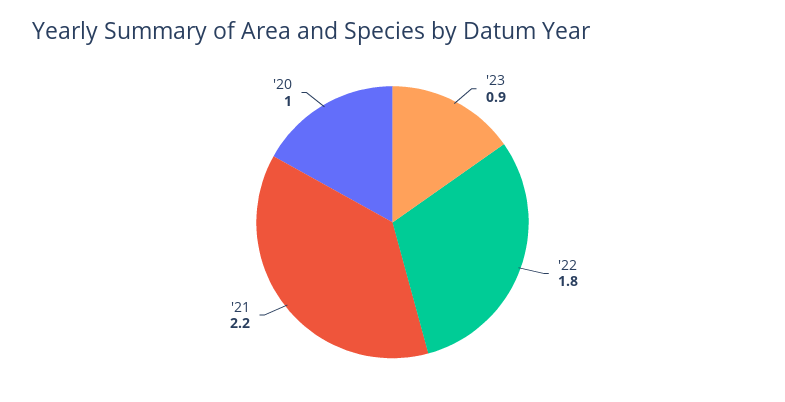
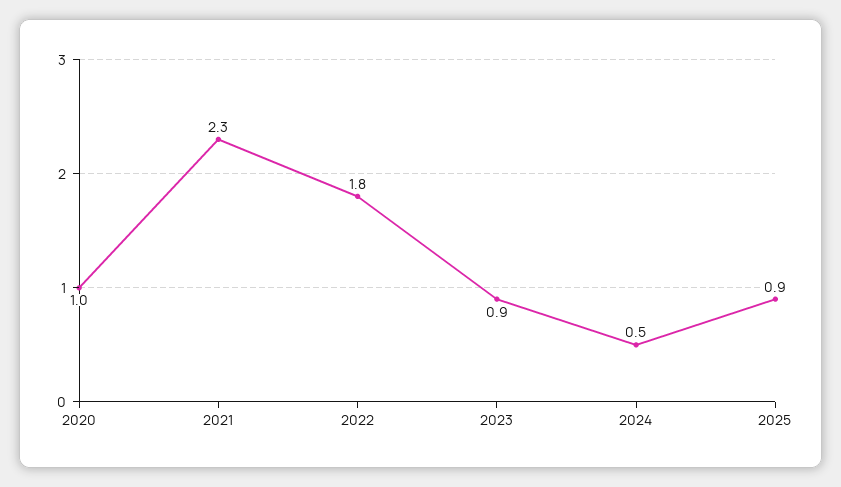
'21: 2.2 -> 2.3
2024: none -> 0.5
2025: none -> 0.9

